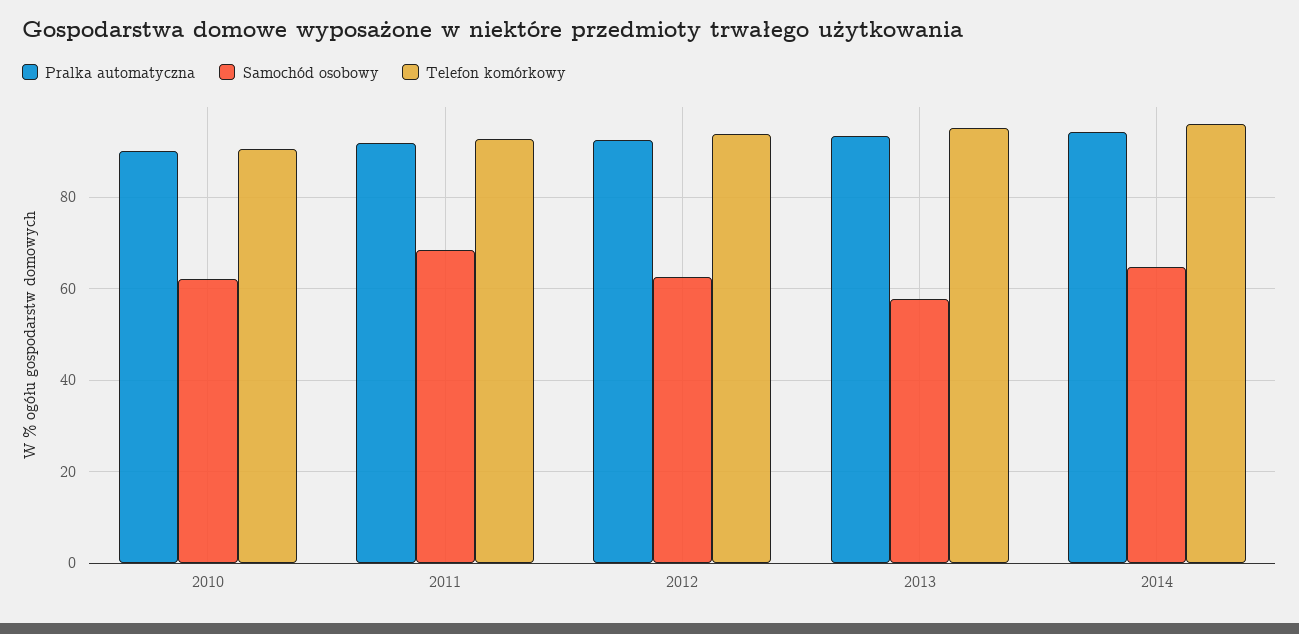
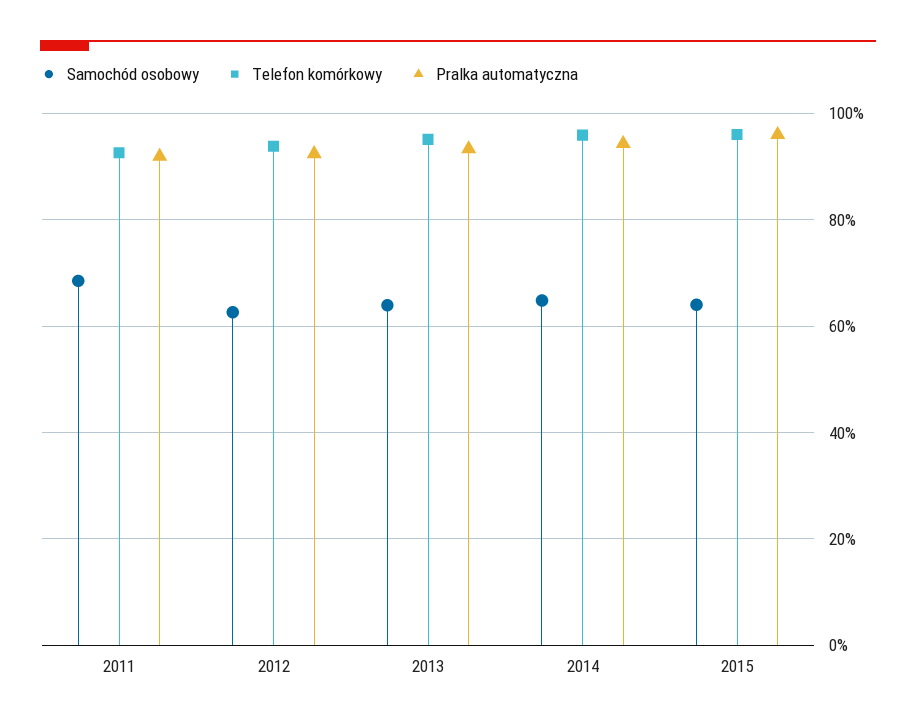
Pralka automatyczna, 2010: 90 -> none
Samochód osobowy, 2010: 62 -> none
Telefon komórkowy, 2010: 90 -> none
Samochód osobowy, 2013: 58 -> 64
Samochód osobowy, 2015: none -> 64
Telefon komórkowy, 2015: none -> 96
Pralka automatyczna, 2015: none -> 96

